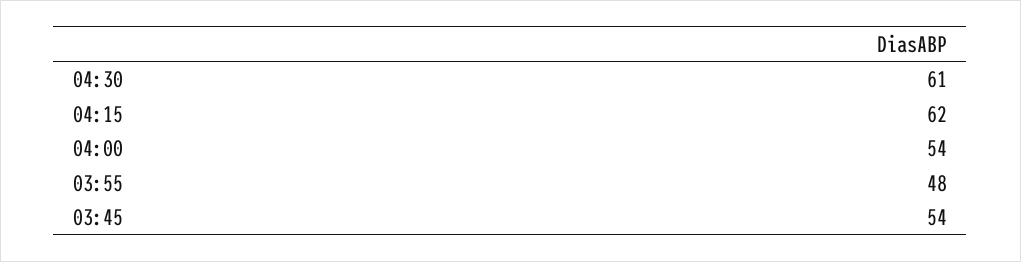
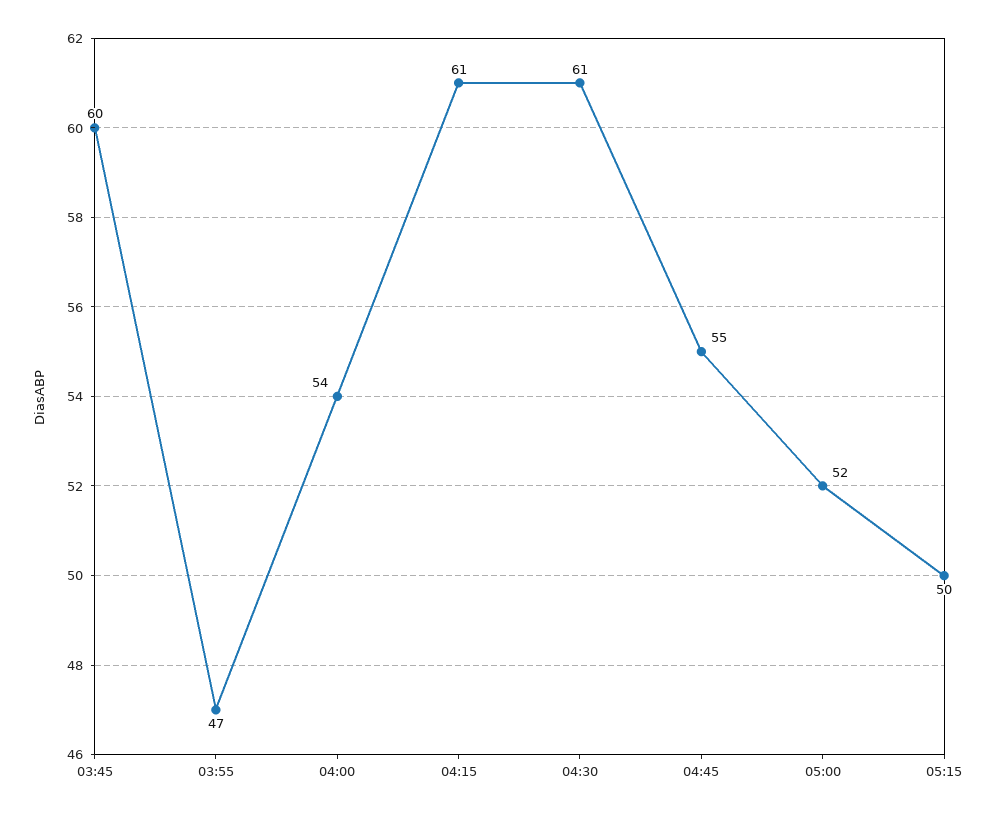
04:15: 62 -> 61
03:55: 48 -> 47
03:45: 54 -> 60
04:45: none -> 55
05:00: none -> 52
05:15: none -> 50

